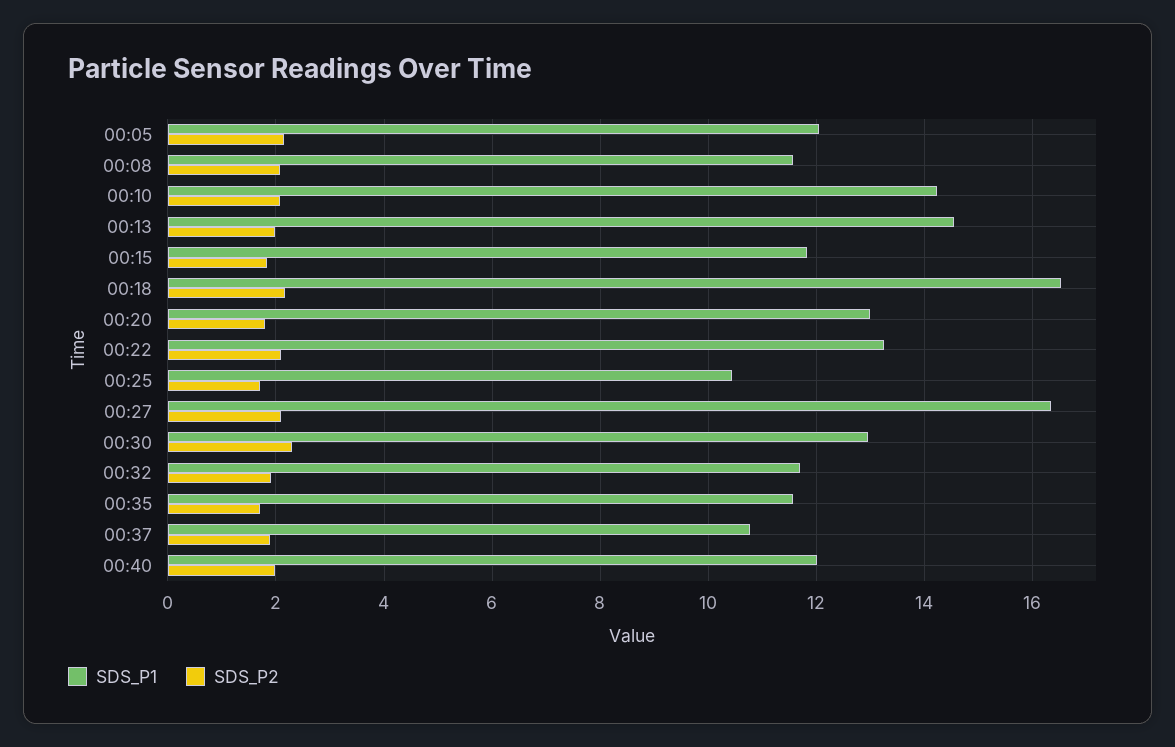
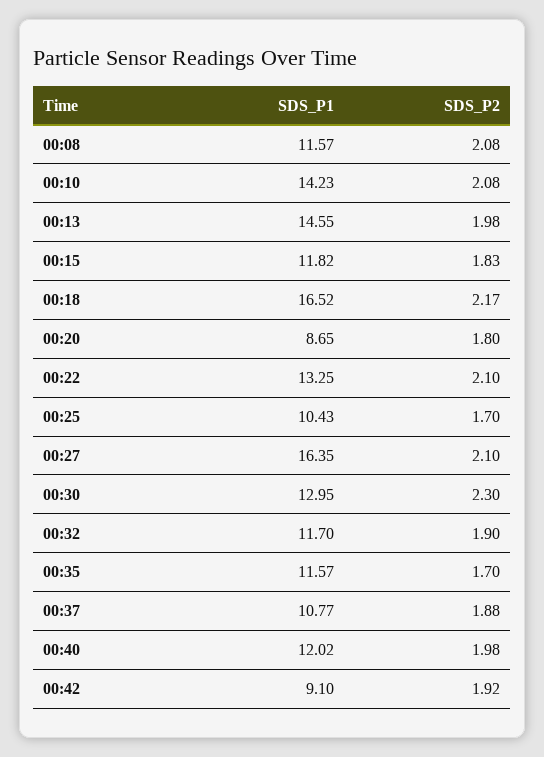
SDS_P1, 00:05: 12 -> none
SDS_P2, 00:05: 2.2 -> none
SDS_P1, 00:20: 13 -> 8.65
SDS_P1, 00:42: none -> 9.1
SDS_P2, 00:42: none -> 1.92

